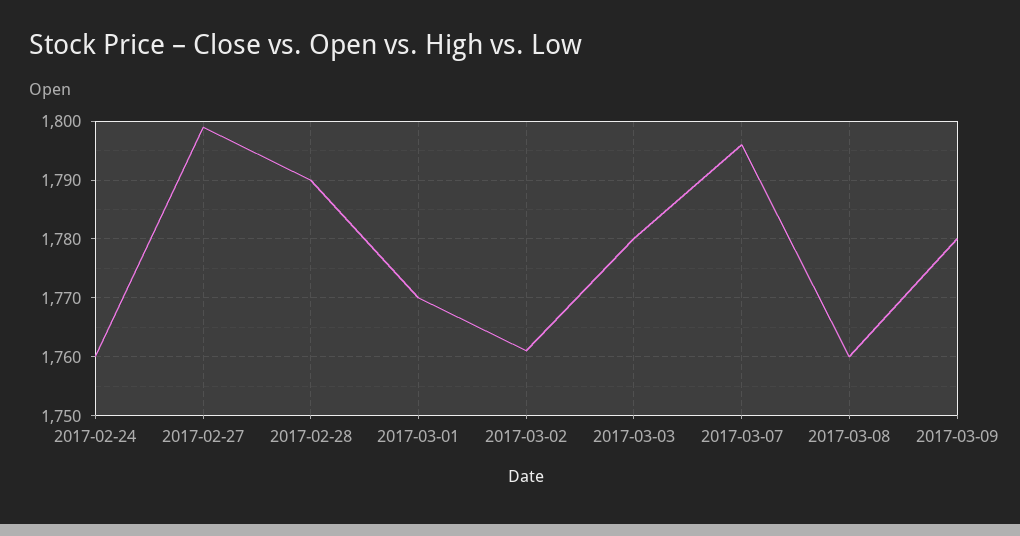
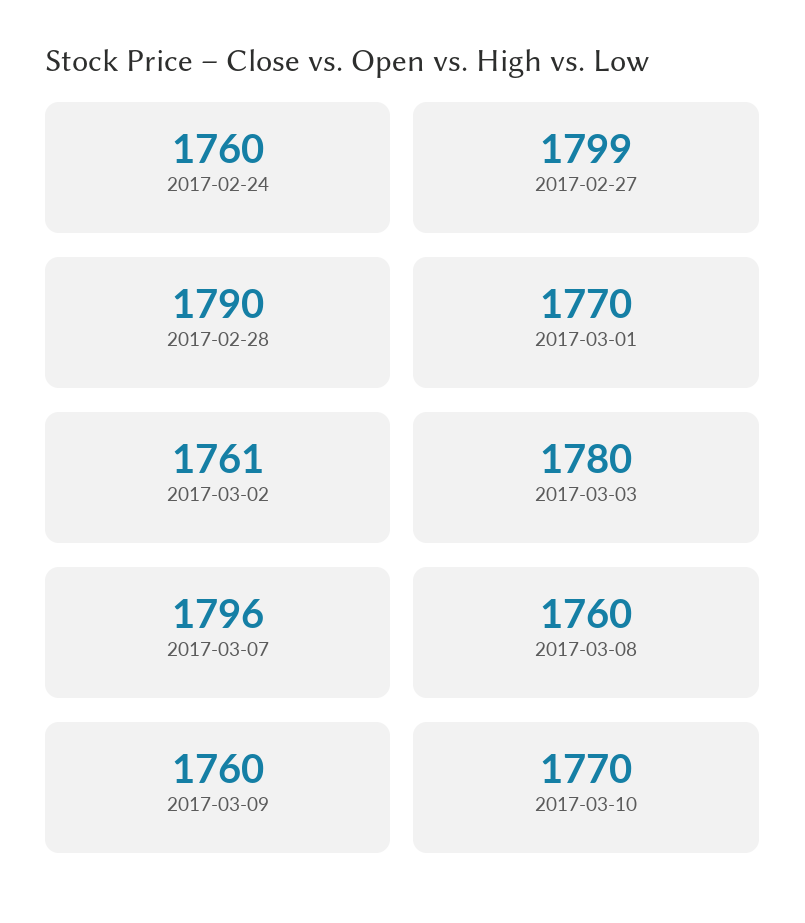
2017-03-09: 1780 -> 1760
2017-03-10: none -> 1770

